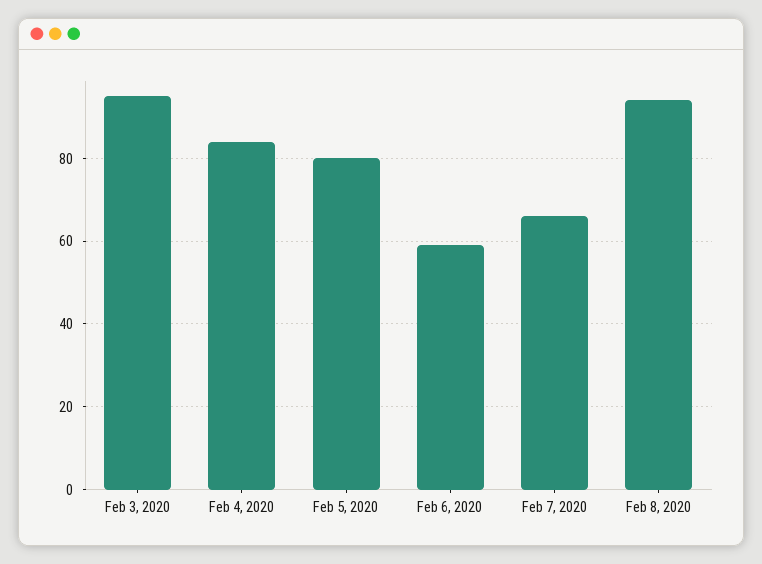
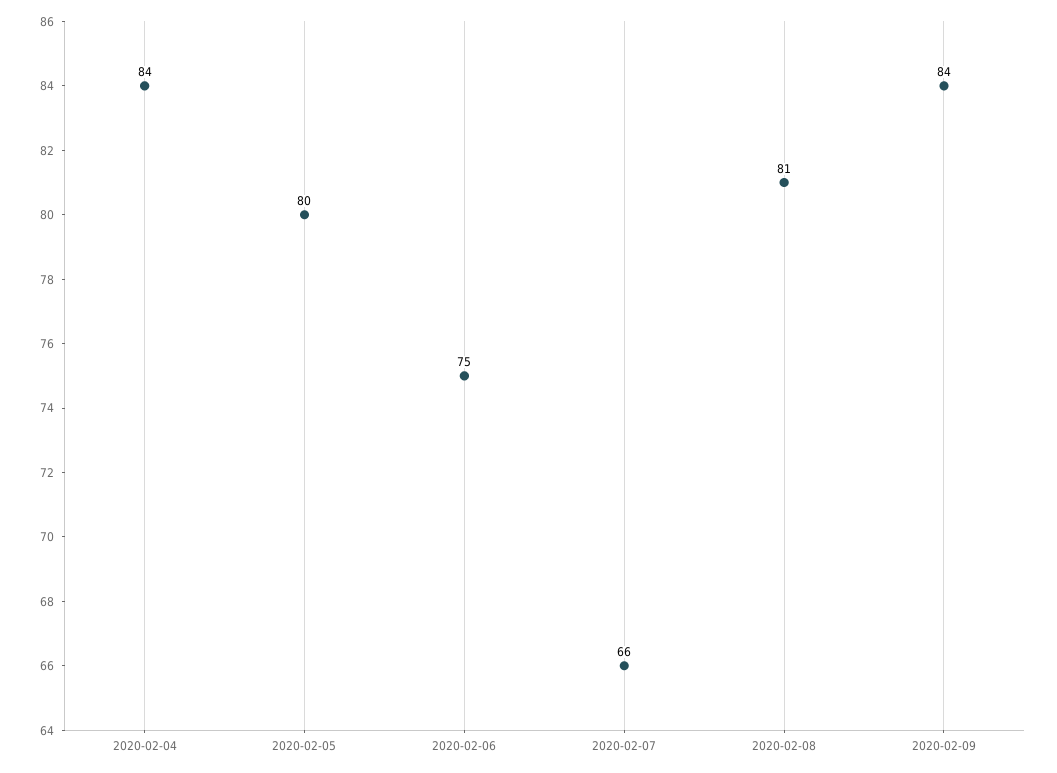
Feb 3, 2020: 95 -> none
Feb 6, 2020: 60 -> 75
Feb 8, 2020: 95 -> 81
2020-02-09: none -> 84

